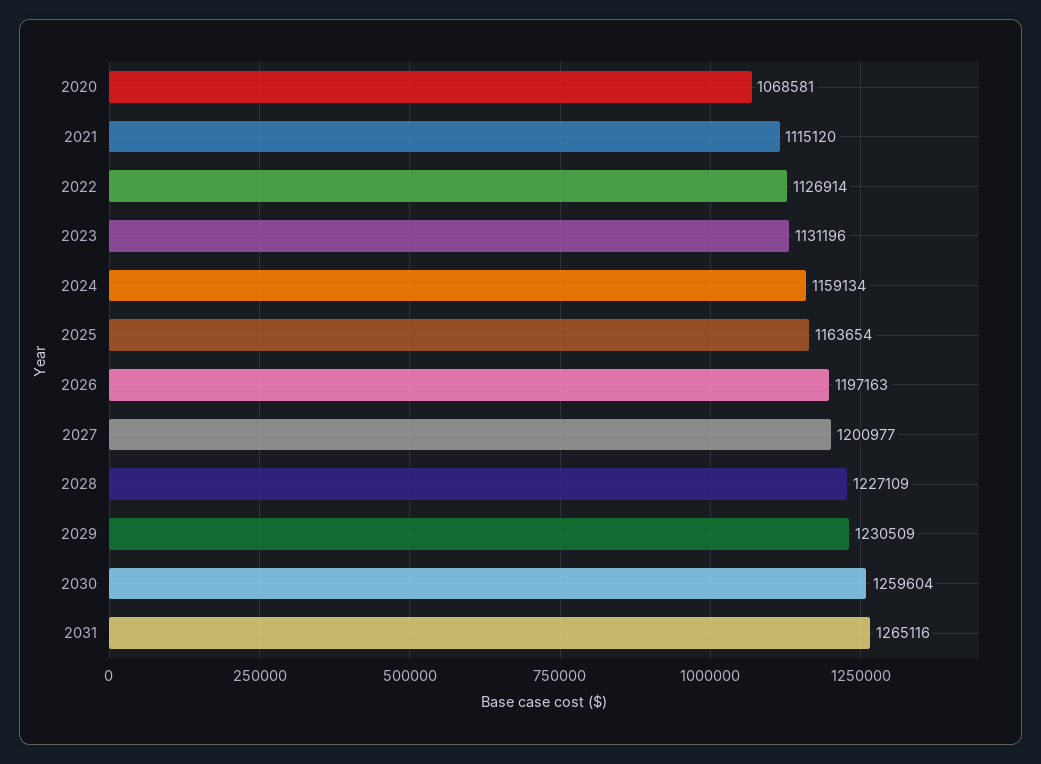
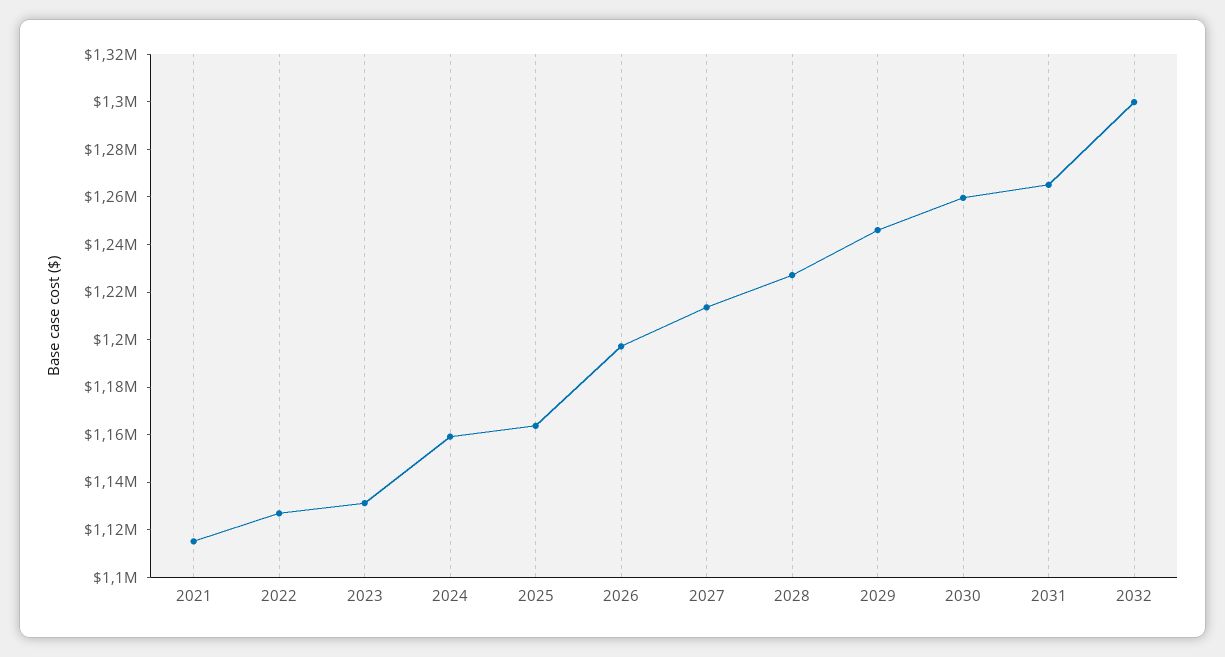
2020: 1068581 -> none
2027: 1200977 -> 1215000
2029: 1230509 -> 1245000
2032: none -> 1300000

